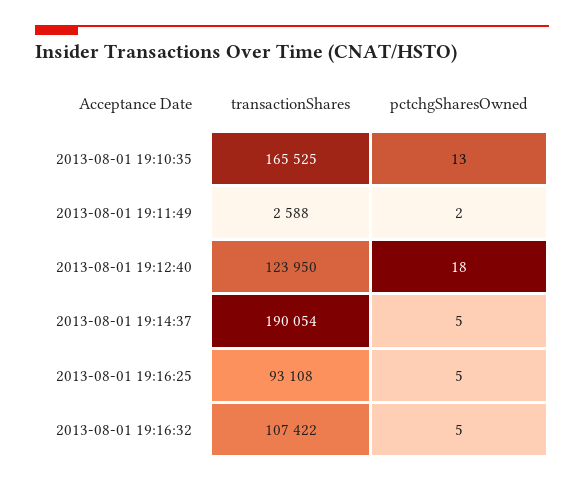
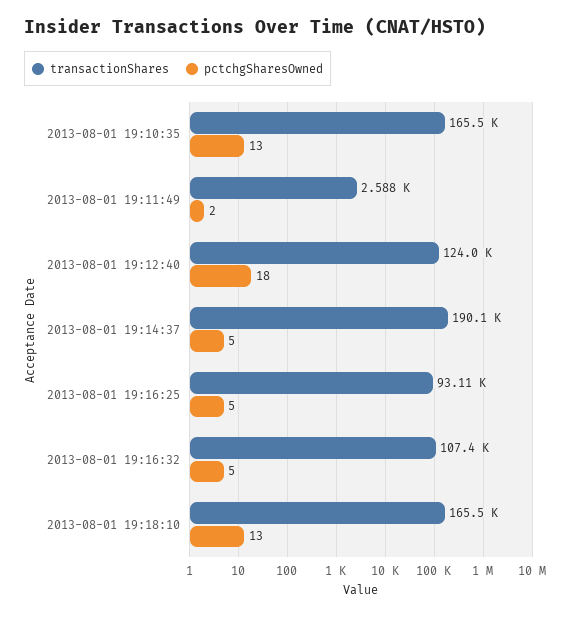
transactionShares, 2013-08-01 19:18:10: none -> 165500
pctchgSharesOwned, 2013-08-01 19:18:10: none -> 13

